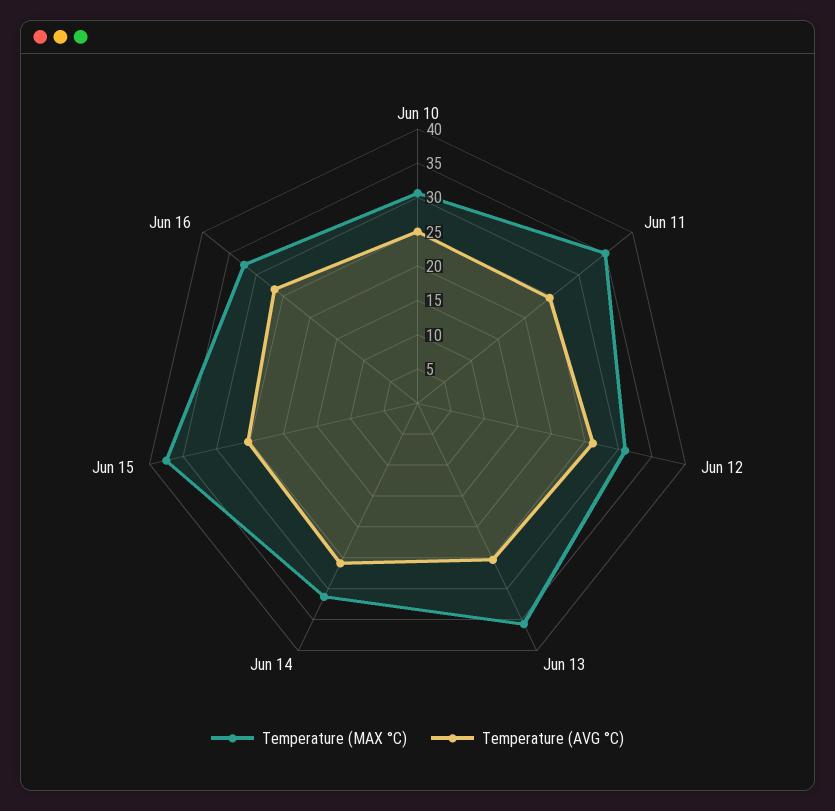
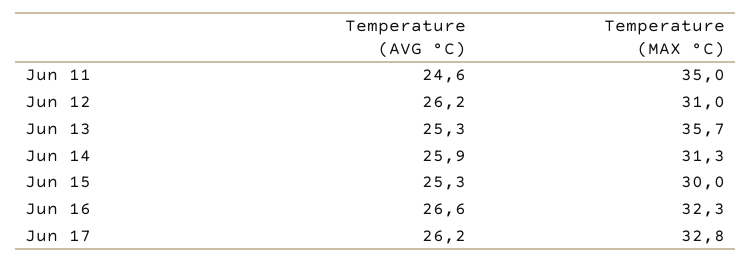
Temperature (MAX °C), Jun 10: 30 -> none
Temperature (AVG °C), Jun 10: 25 -> none
Temperature (MAX °C), Jun 15: 37.5 -> 30
Temperature (AVG °C), Jun 17: none -> 26.2
Temperature (MAX °C), Jun 17: none -> 32.8

